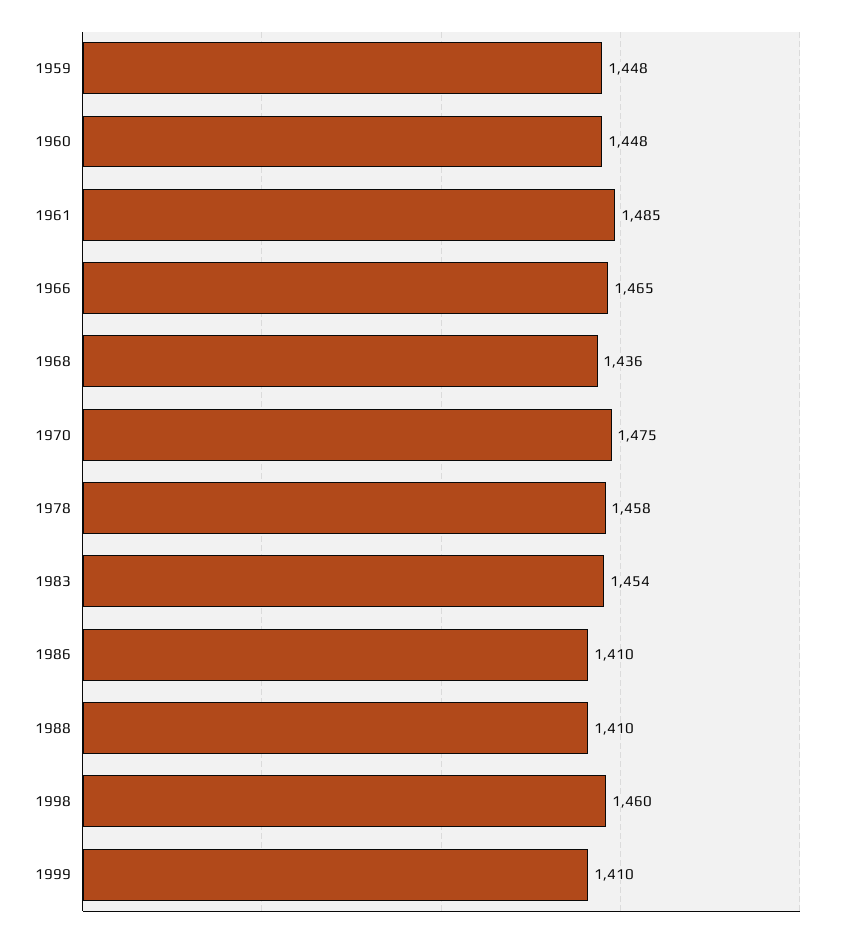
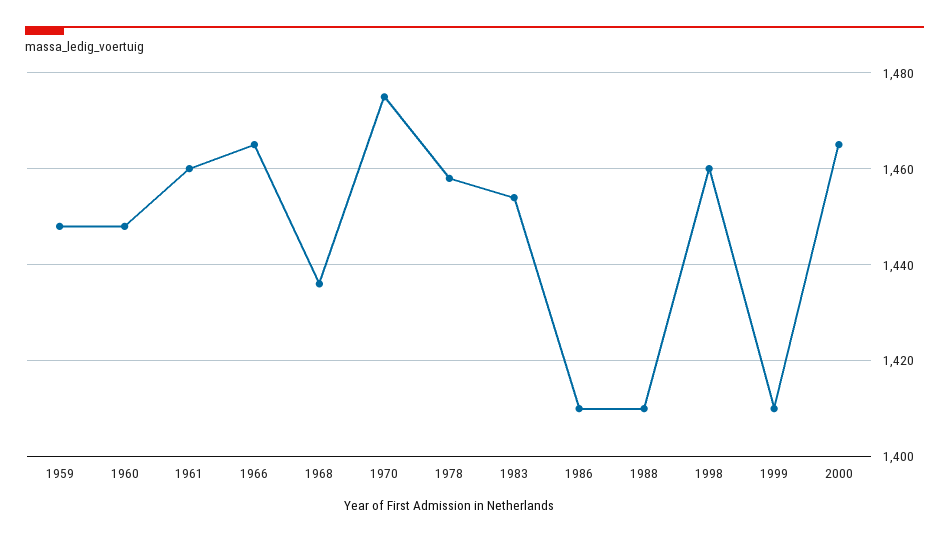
1961: 1485 -> 1460
2000: none -> 1465

